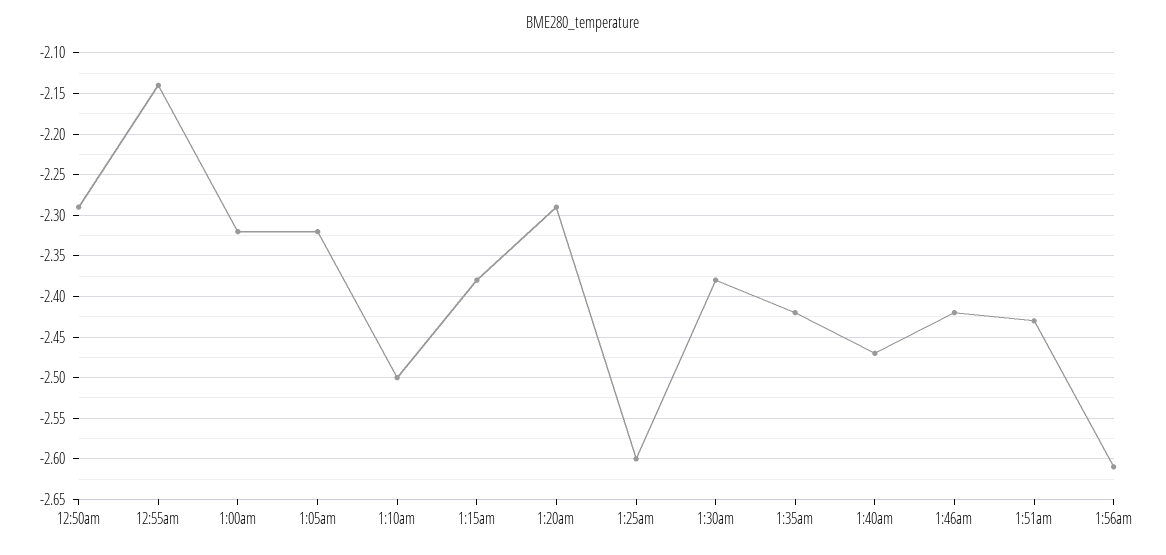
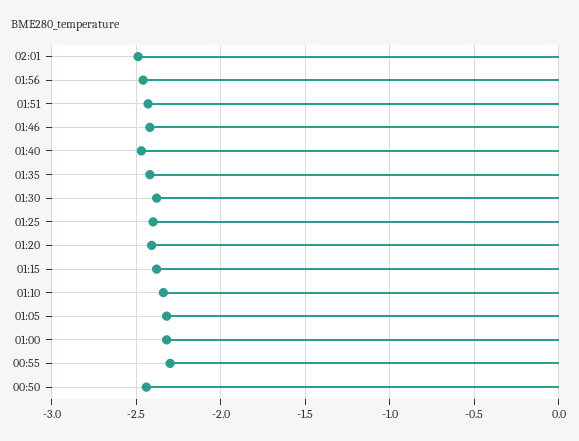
12:50am: -2.29 -> -2.45
12:55am: -2.14 -> -2.3
1:10am: -2.5 -> -2.35
1:20am: -2.29 -> -2.4
1:25am: -2.6 -> -2.4
1:56am: -2.61 -> -2.45
02:01: none -> -2.5

